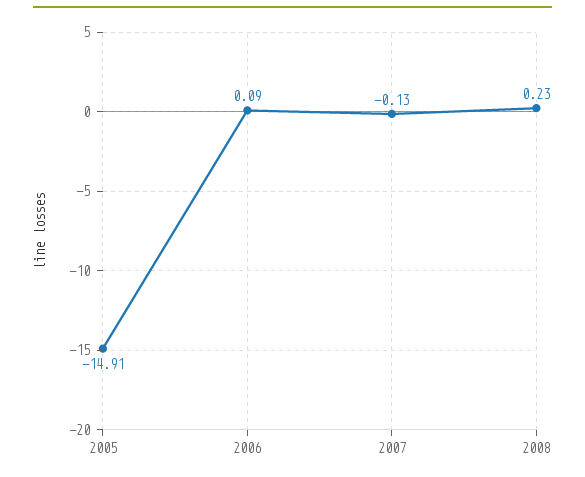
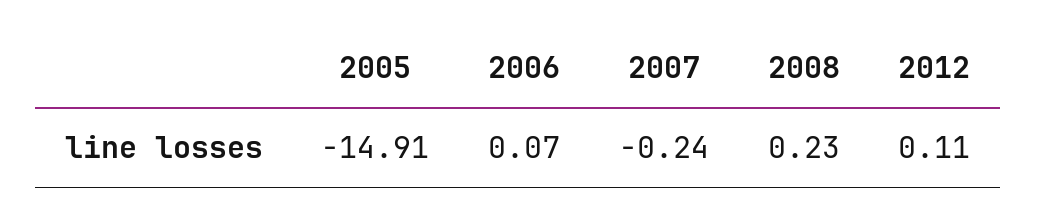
2006: 0.09 -> 0.07
2007: -0.13 -> -0.24
2012: none -> 0.11

